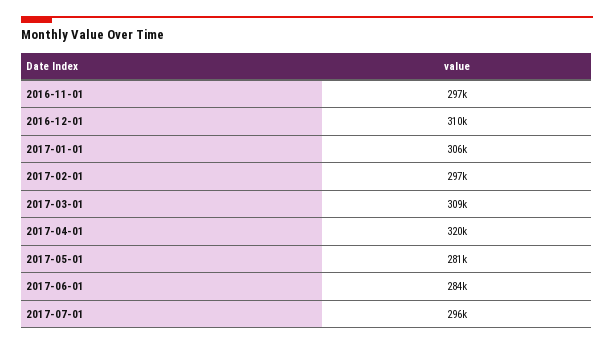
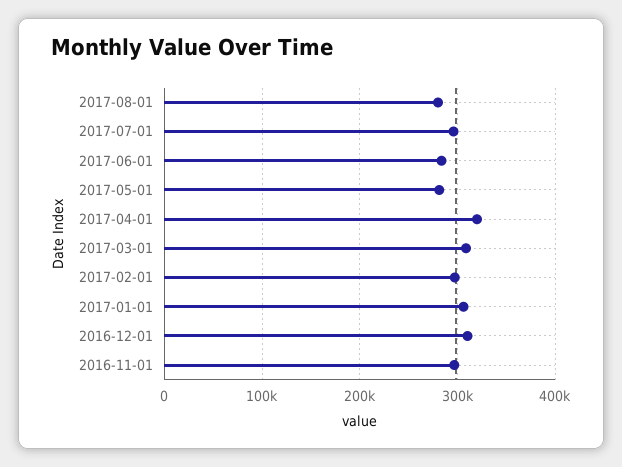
2017-08-01: none -> 280000

